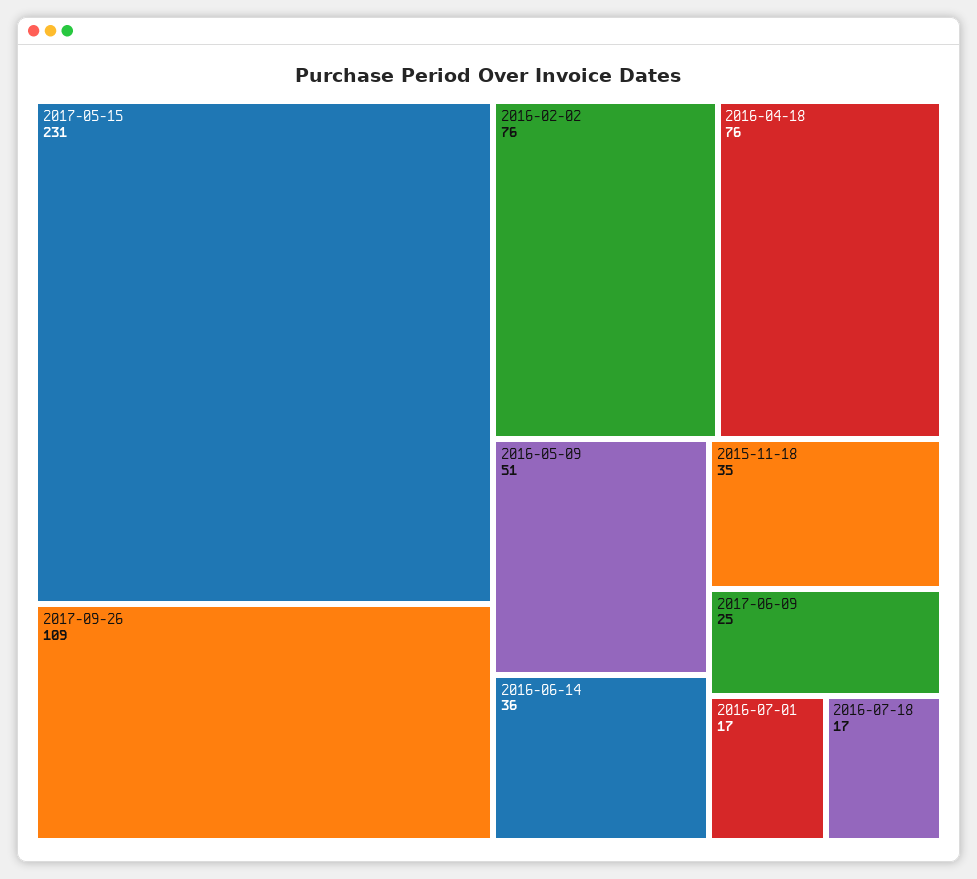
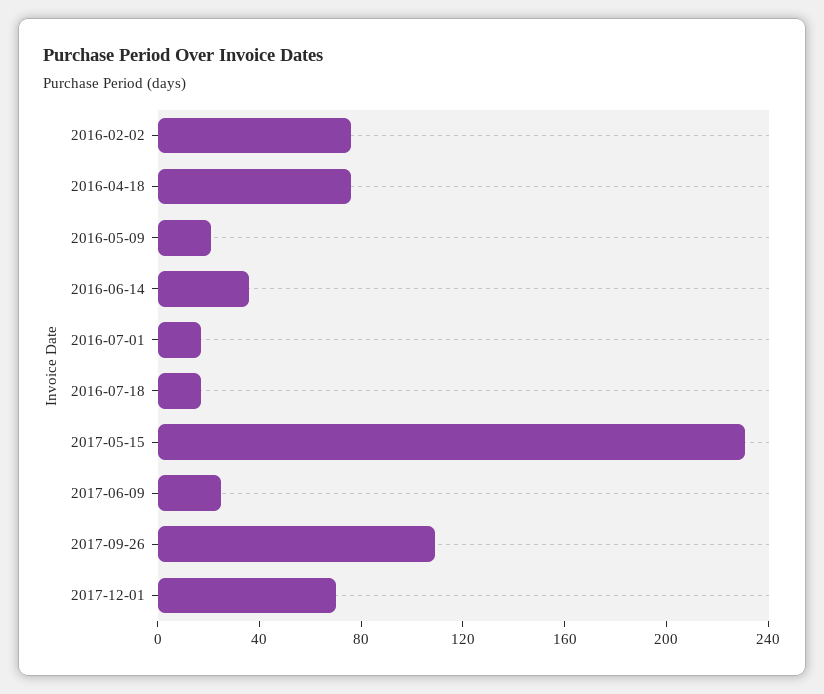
2016-05-09: 51 -> 20
2015-11-18: 35 -> none
2017-12-01: none -> 70

